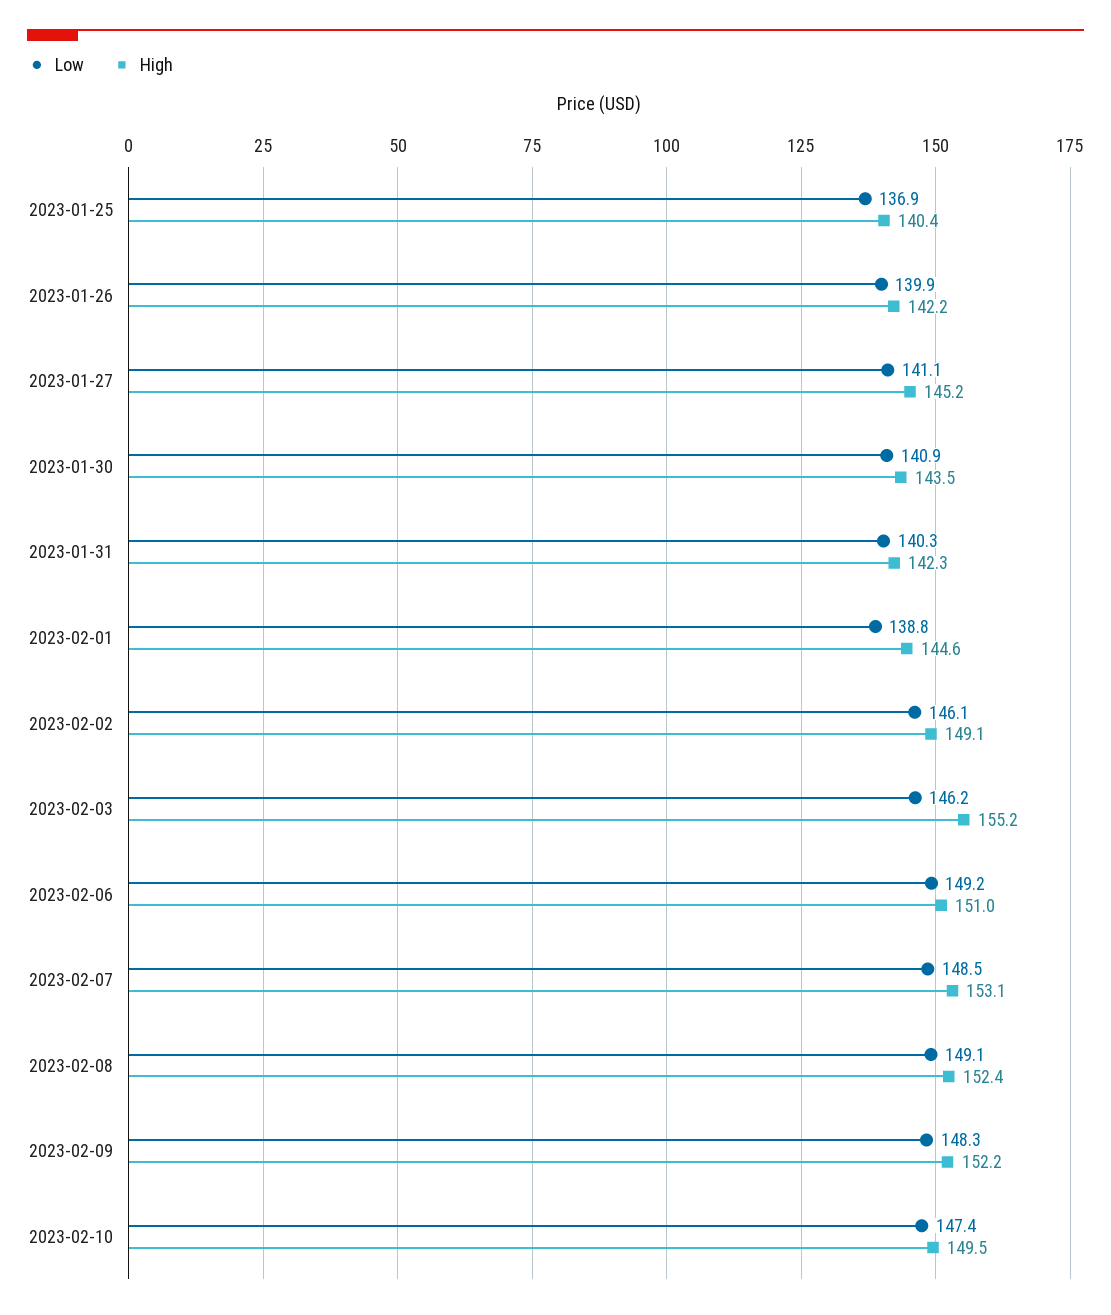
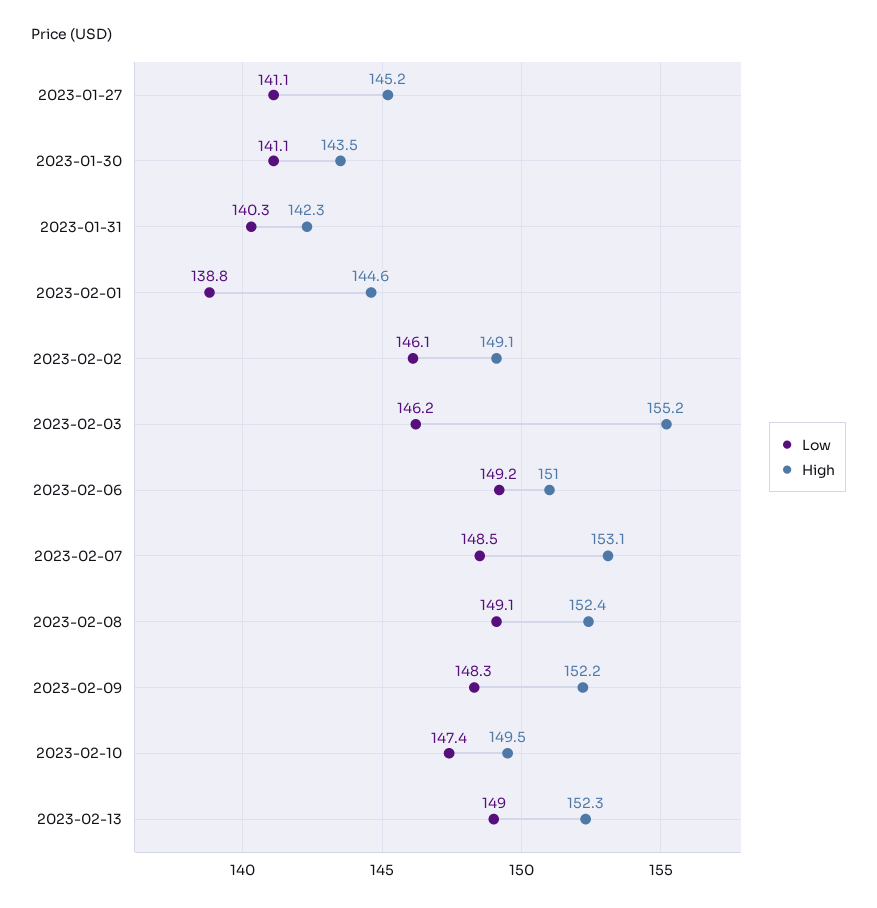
Low, 2023-01-25: 136.9 -> none
High, 2023-01-25: 140.4 -> none
Low, 2023-01-26: 139.9 -> none
High, 2023-01-26: 142.2 -> none
Low, 2023-01-30: 140.9 -> 141.1
Low, 2023-02-13: none -> 149
High, 2023-02-13: none -> 152.3

